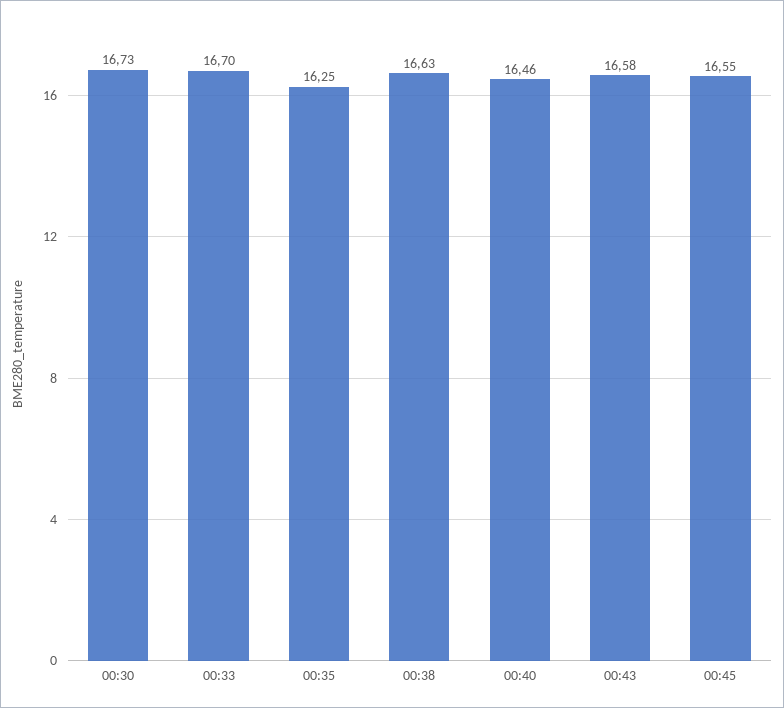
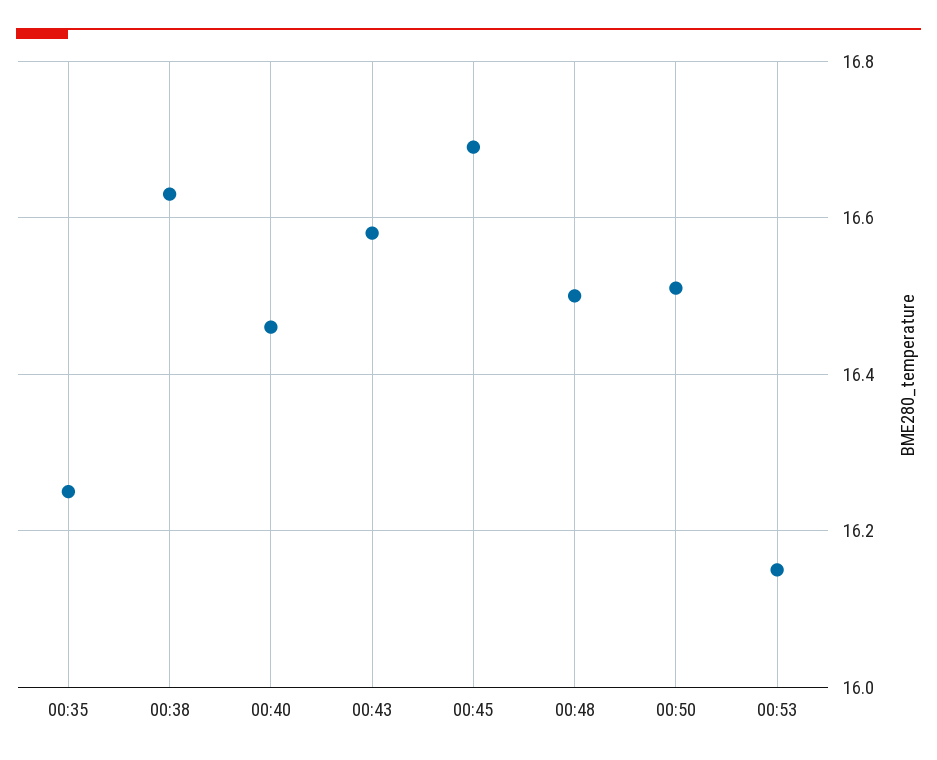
00:30: 16.73 -> none
00:33: 16.7 -> none
00:45: 16.55 -> 16.7
00:48: none -> 16.5
00:50: none -> 16.5
00:53: none -> 16.15

